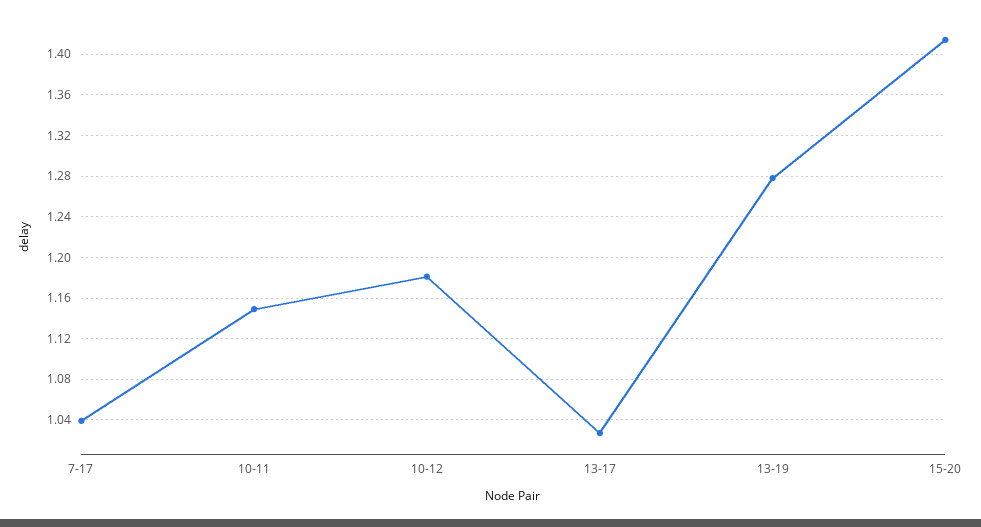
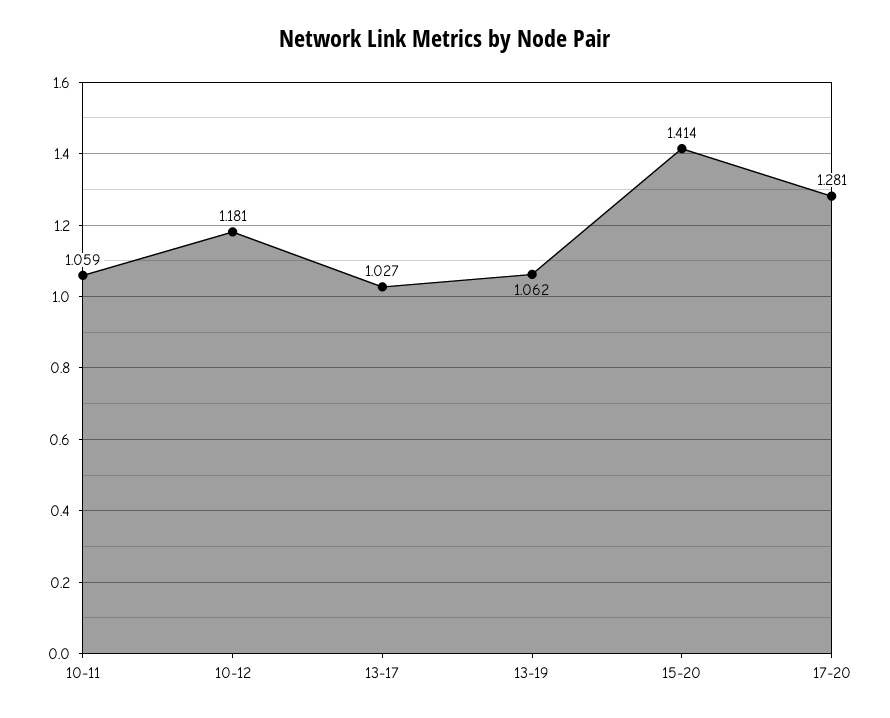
7-17: 1.04 -> none
10-11: 1.15 -> 1.059
13-19: 1.28 -> 1.062
17-20: none -> 1.281

